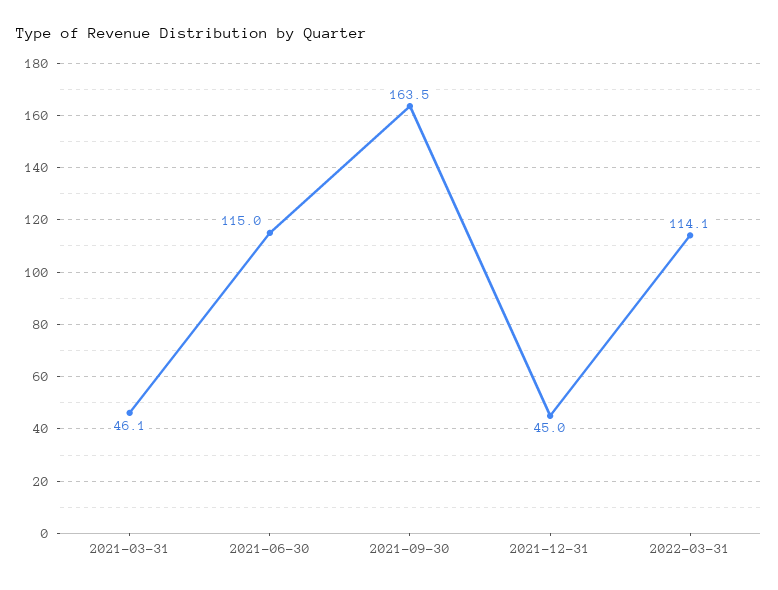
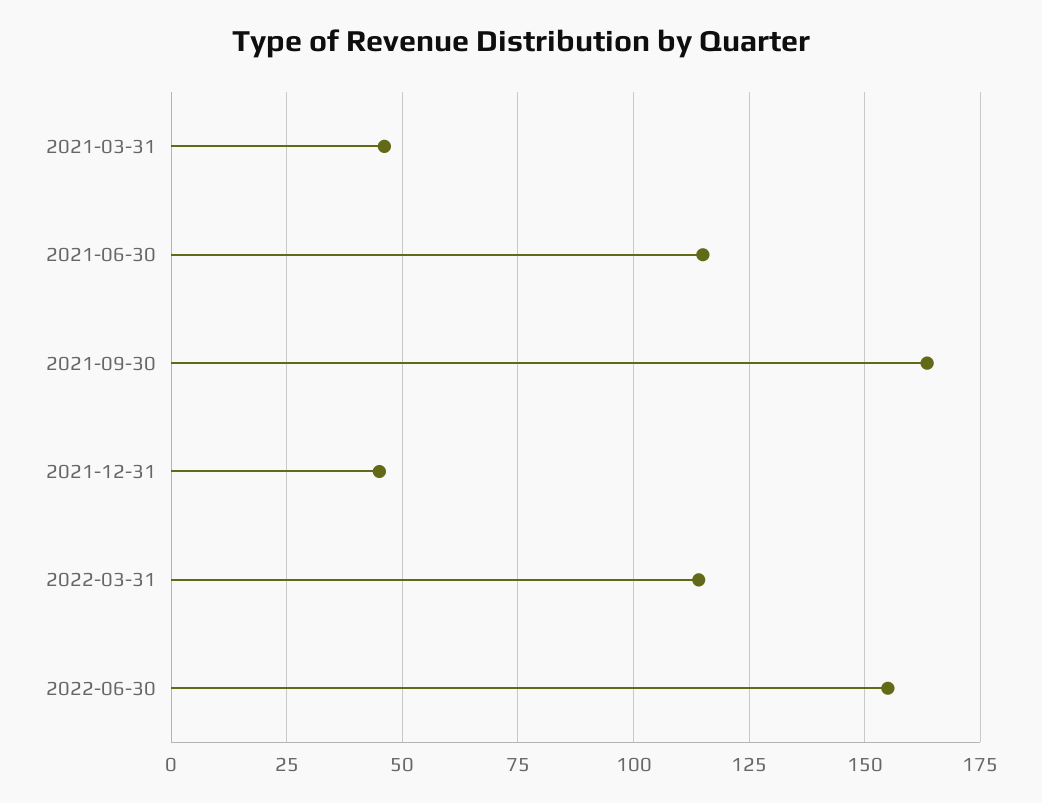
2022-06-30: none -> 155

